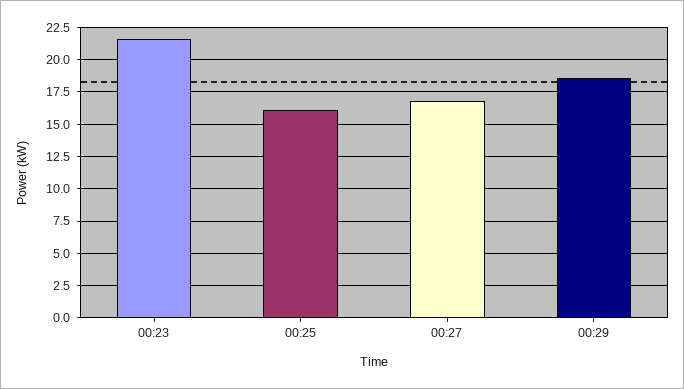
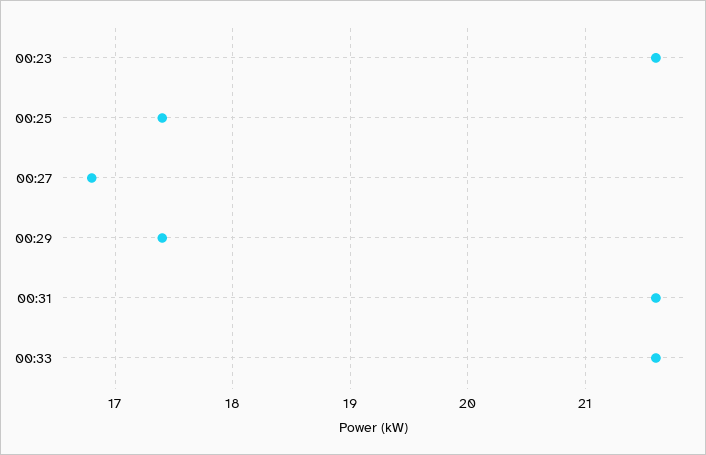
00:25: 16 -> 17.4
00:29: 18.5 -> 17.4
00:31: none -> 21.6
00:33: none -> 21.6

